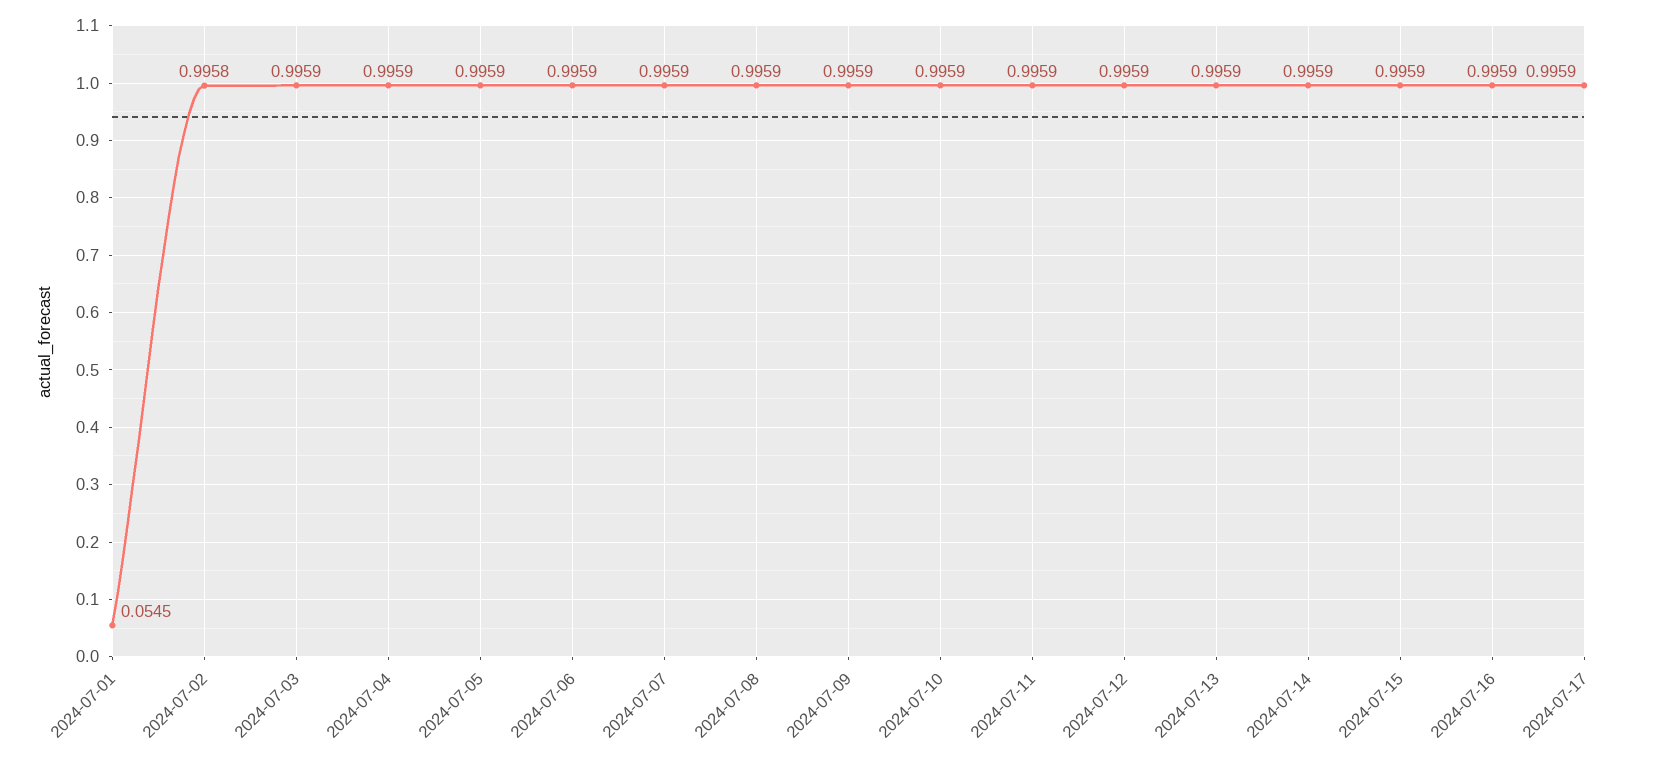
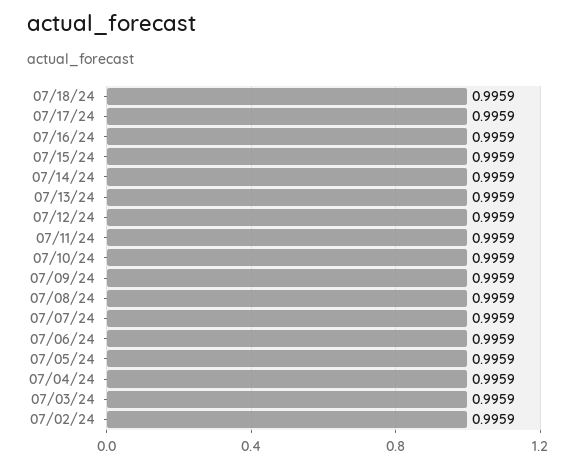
2024-07-01: 0.0545 -> none
2024-07-02: 0.9958 -> 0.9959
07/18/24: none -> 0.9959

